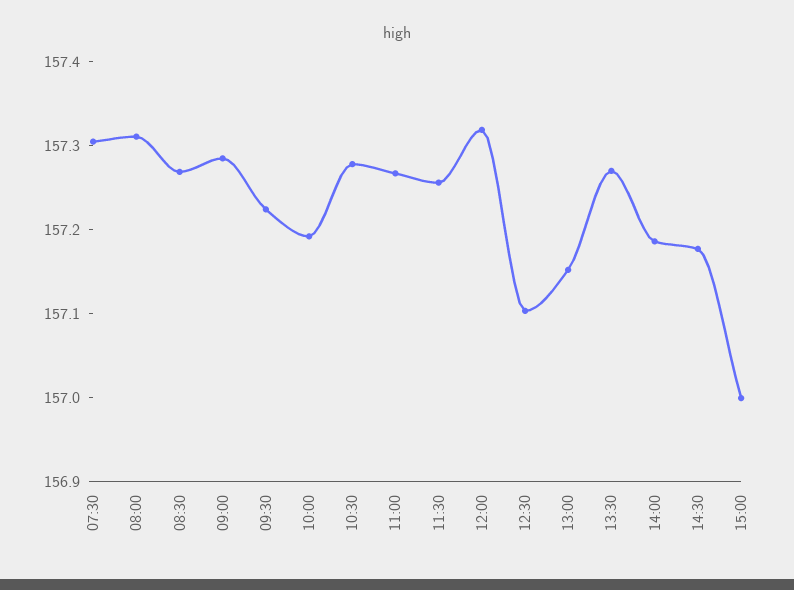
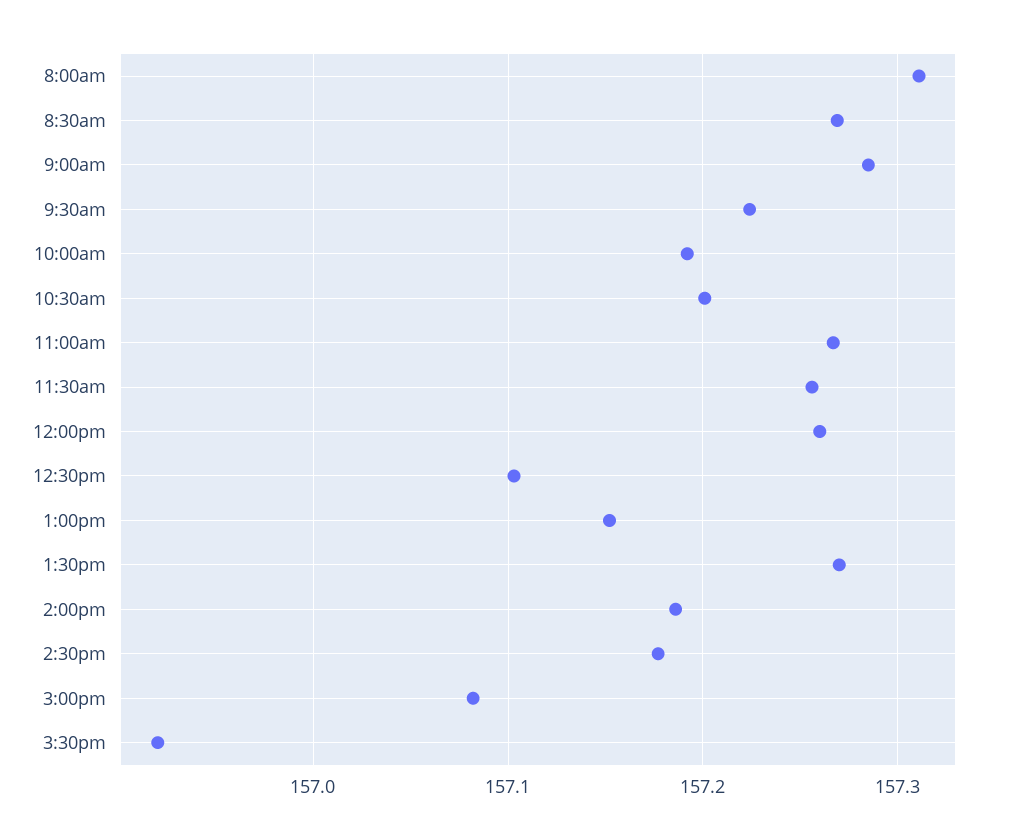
07:30: 157.3 -> none
10:30: 157.28 -> 157.2
12:00: 157.32 -> 157.26
15:00: 157 -> 157.08
3:30pm: none -> 156.92

